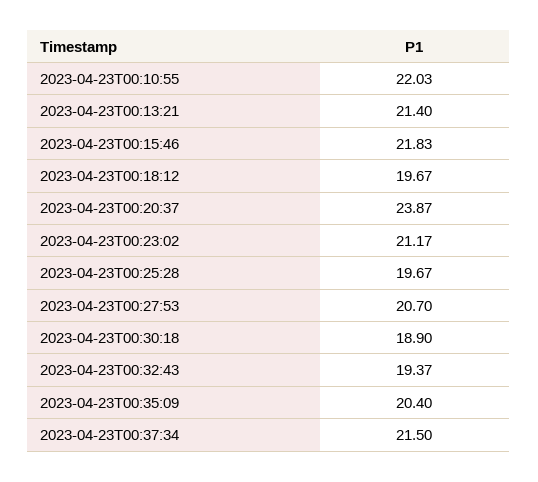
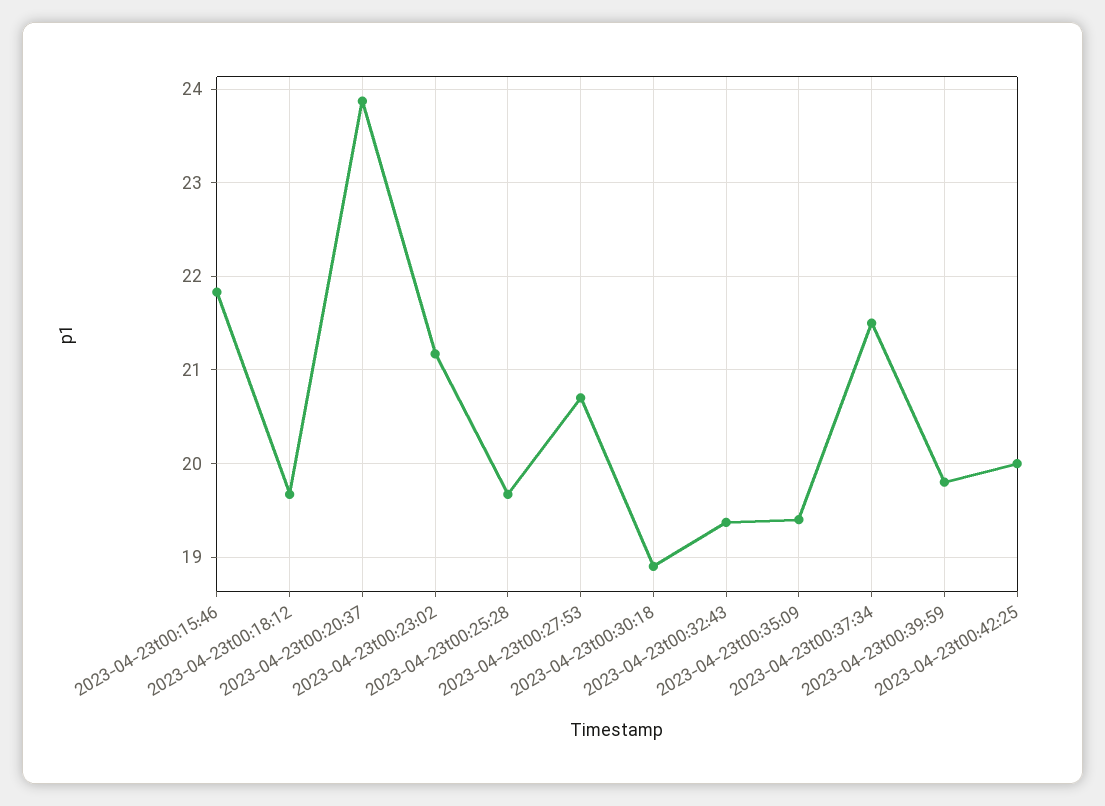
2023-04-23T00:10:55: 22.03 -> none
2023-04-23T00:13:21: 21.4 -> none
2023-04-23T00:35:09: 20.4 -> 19.4
2023-04-23t00:39:59: none -> 19.8
2023-04-23t00:42:25: none -> 20

